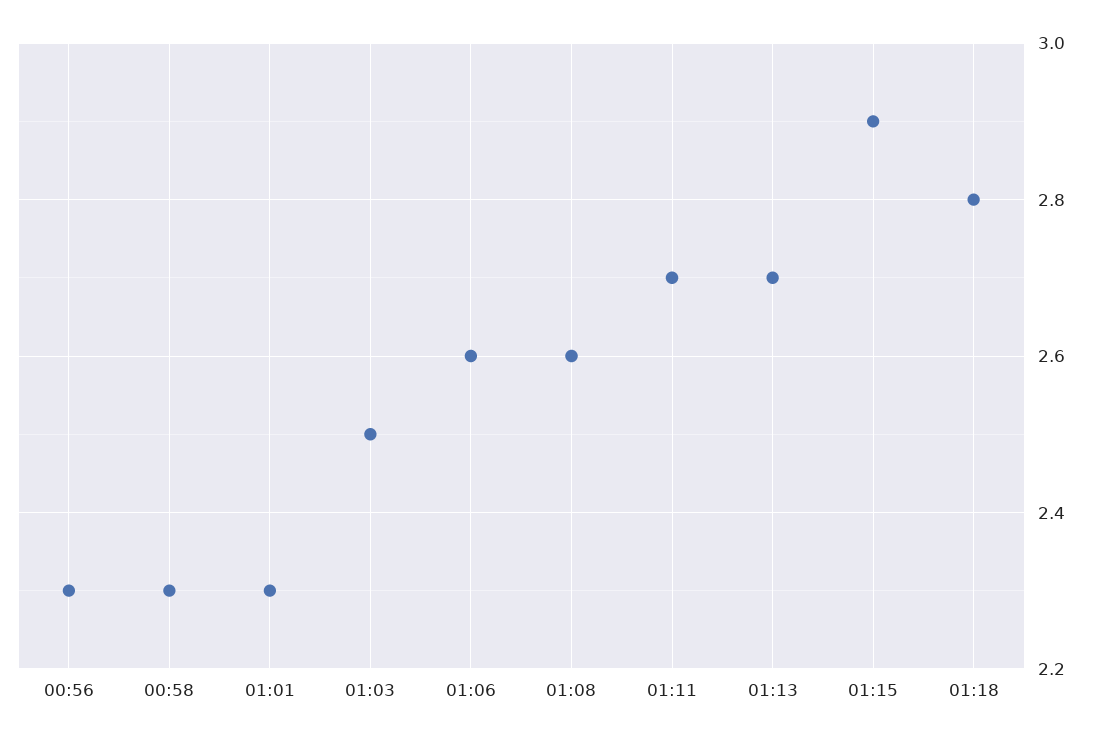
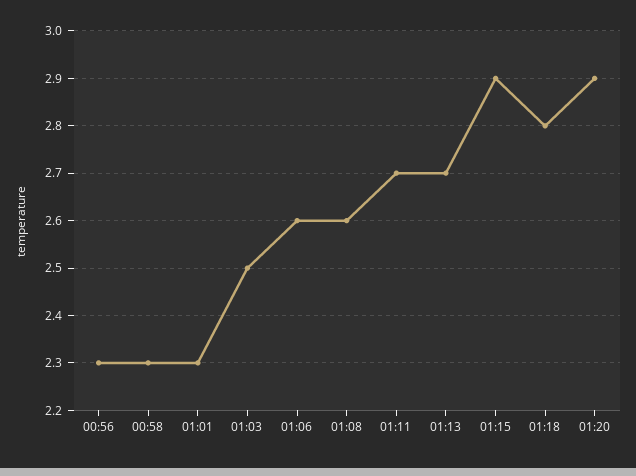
01:20: none -> 2.9

